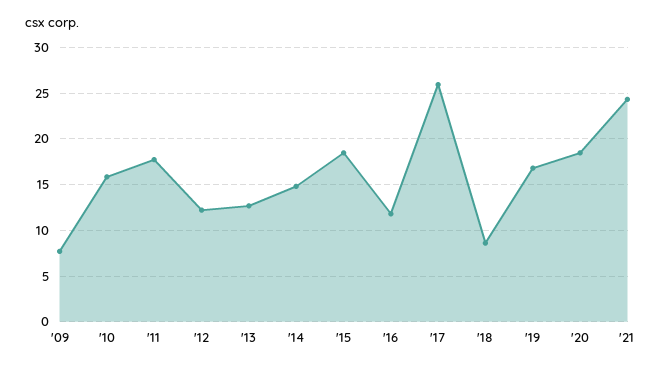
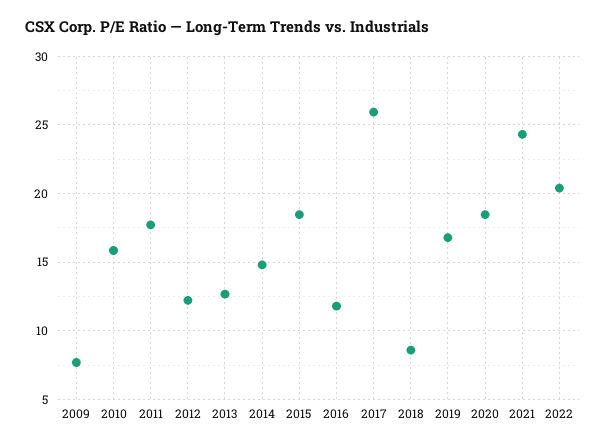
2022: none -> 20.5

